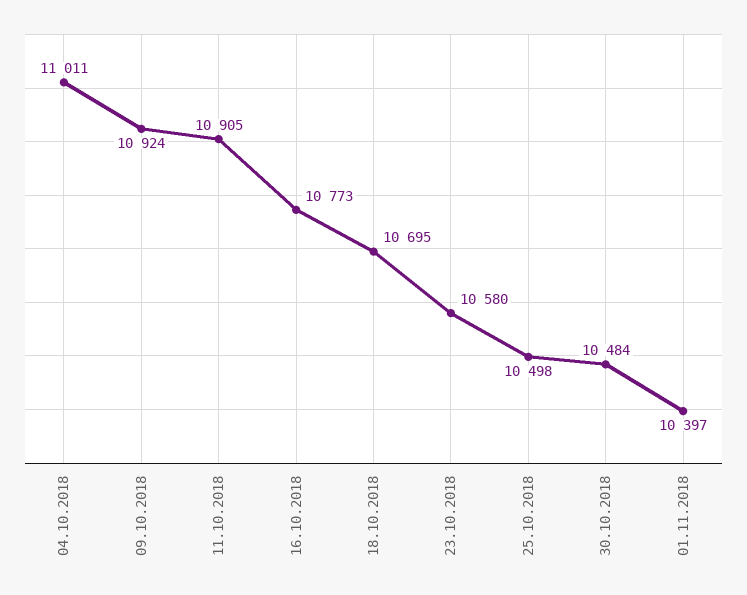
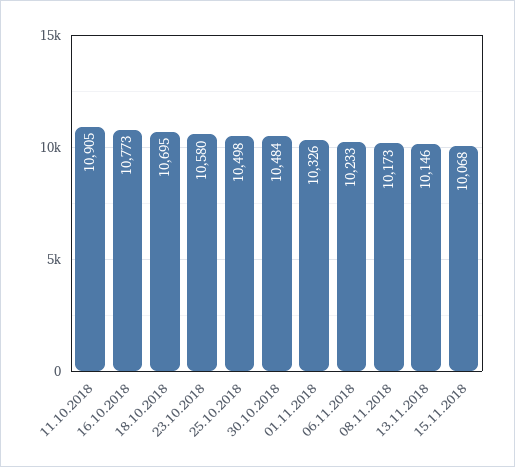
04.10.2018: 11011 -> none
09.10.2018: 10924 -> none
01.11.2018: 10397 -> 10326
06.11.2018: none -> 10233
08.11.2018: none -> 10173
13.11.2018: none -> 10146
15.11.2018: none -> 10068

